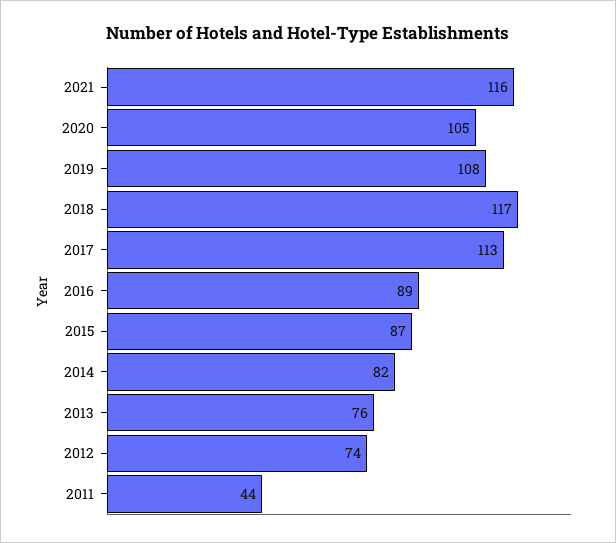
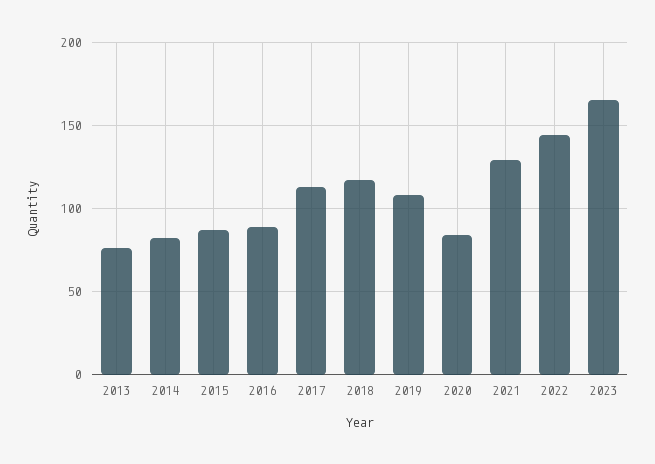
2021: 116 -> 130
2020: 105 -> 85
2012: 74 -> none
2011: 44 -> none
2022: none -> 145
2023: none -> 165

